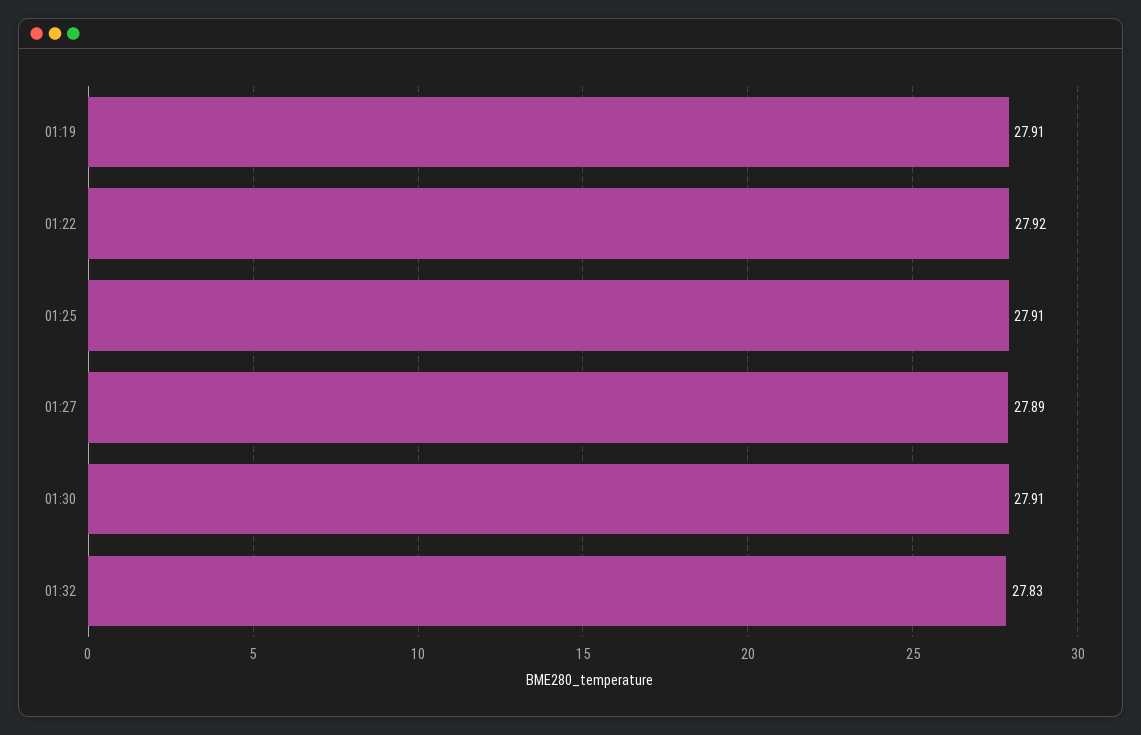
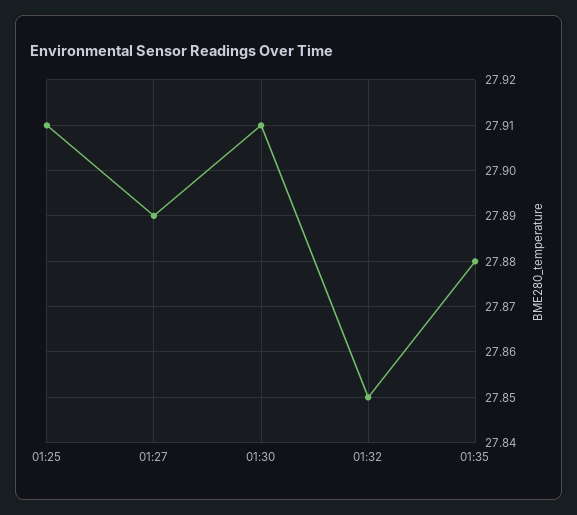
01:19: 27.91 -> none
01:22: 27.92 -> none
01:32: 27.83 -> 27.85
01:35: none -> 27.88

